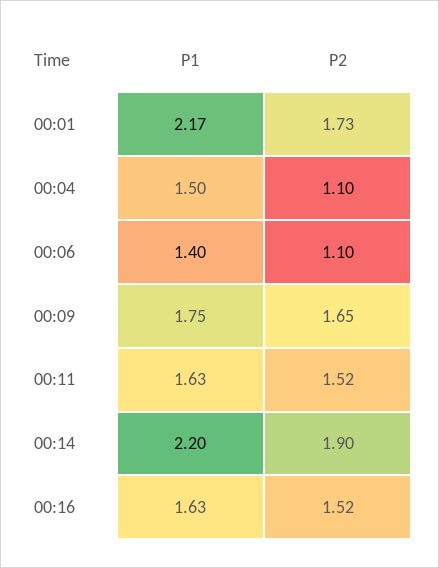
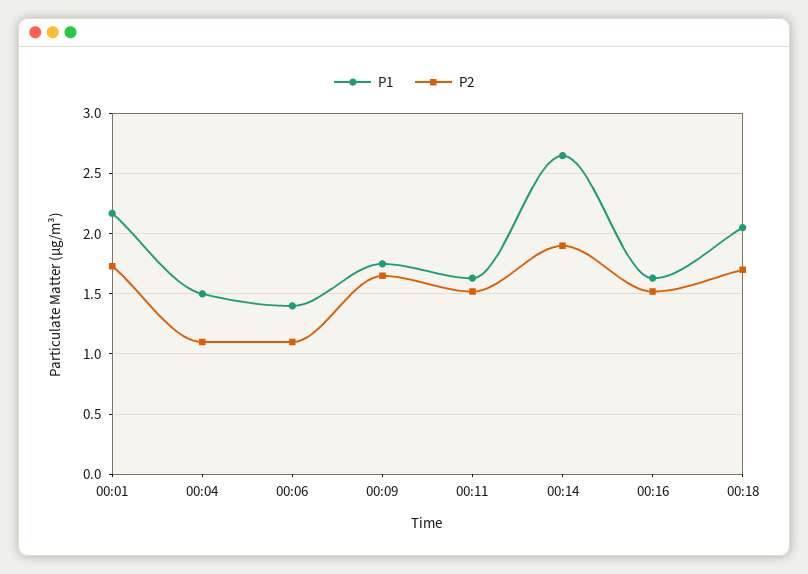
P1, 00:14: 2.2 -> 2.65
P1, 00:18: none -> 2.05
P2, 00:18: none -> 1.7

